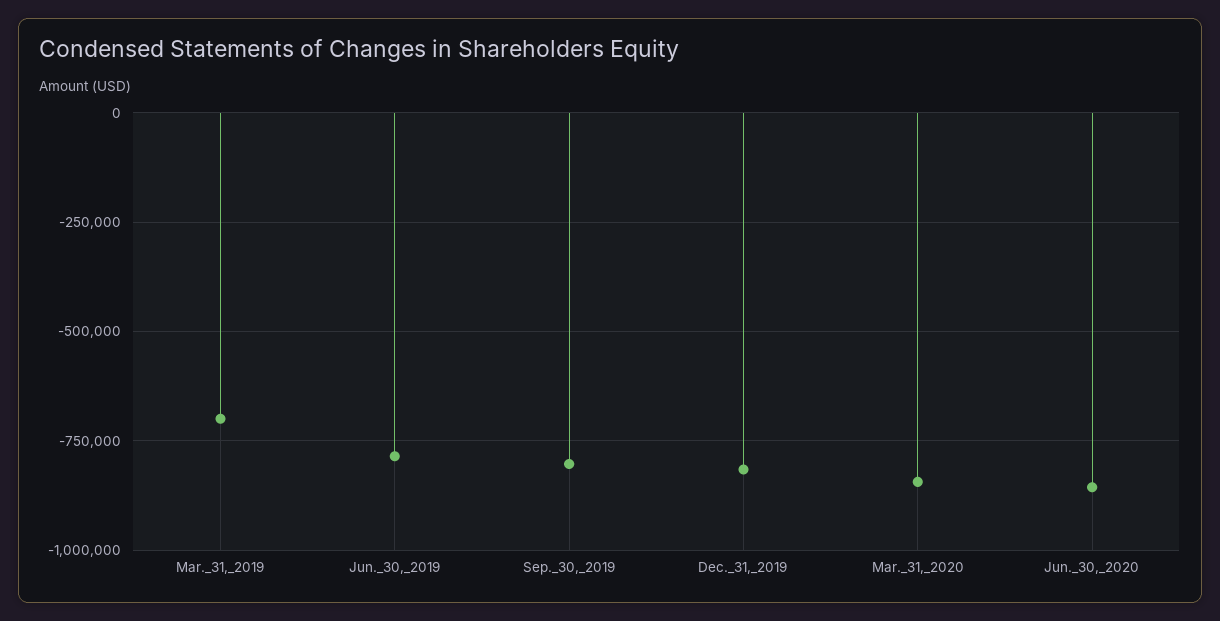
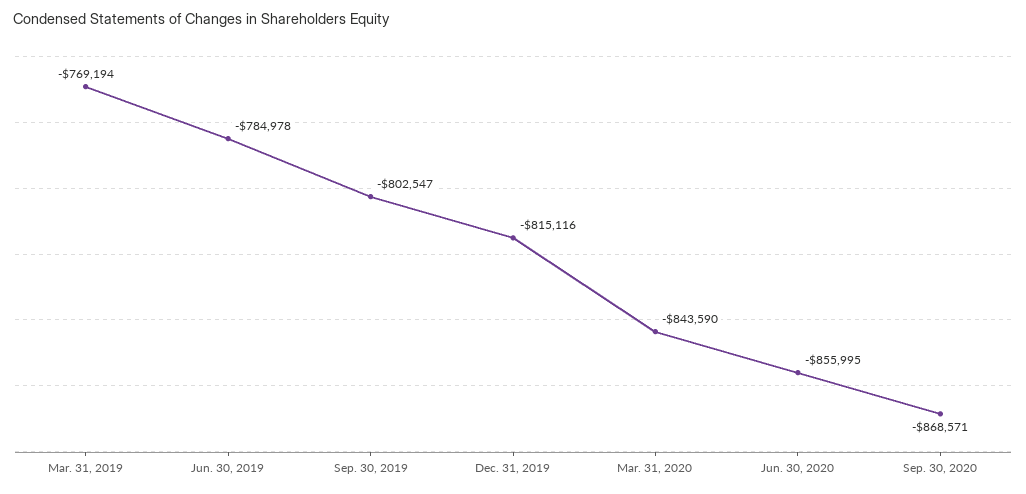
Mar._31,_2019: -700000 -> -769194
Sep. 30, 2020: none -> -868571

